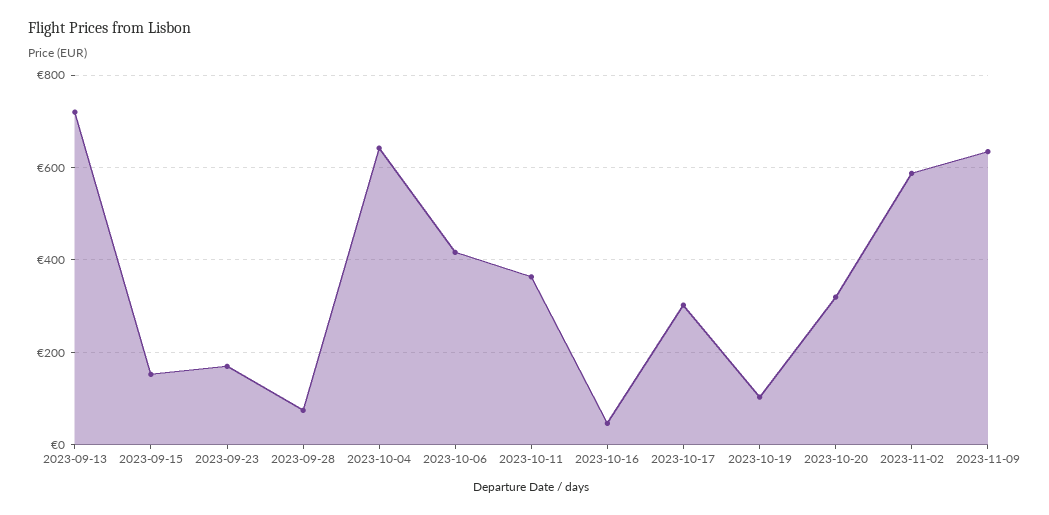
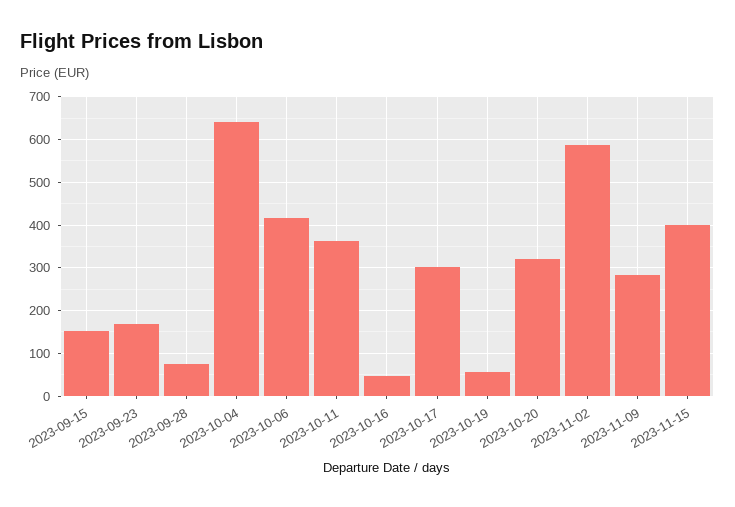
2023-09-13: 720 -> none
2023-10-19: 100 -> 60
2023-11-09: 640 -> 280
2023-11-15: none -> 400

